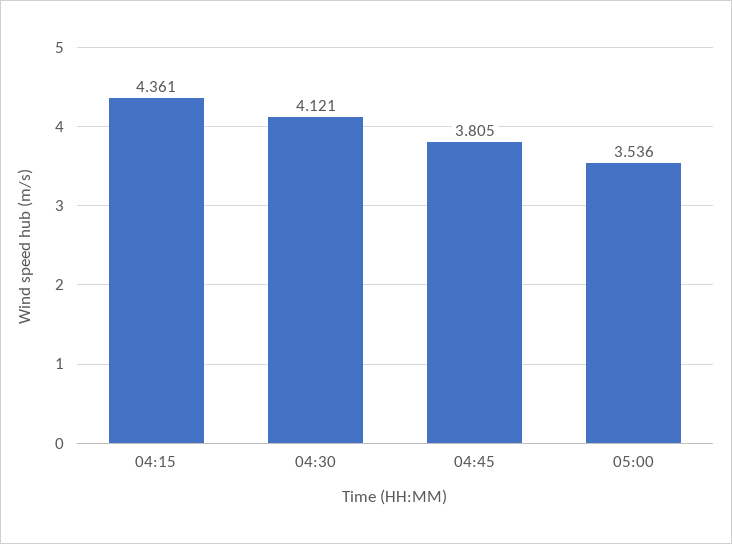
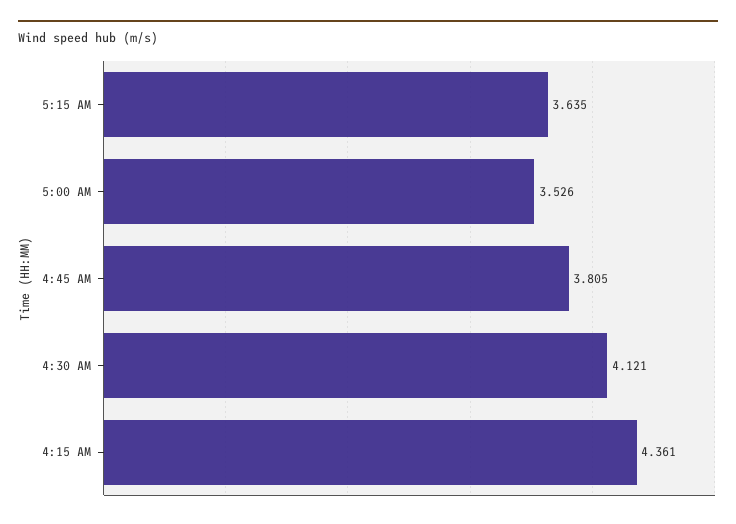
05:00: 3.536 -> 3.526
5:15 AM: none -> 3.635

